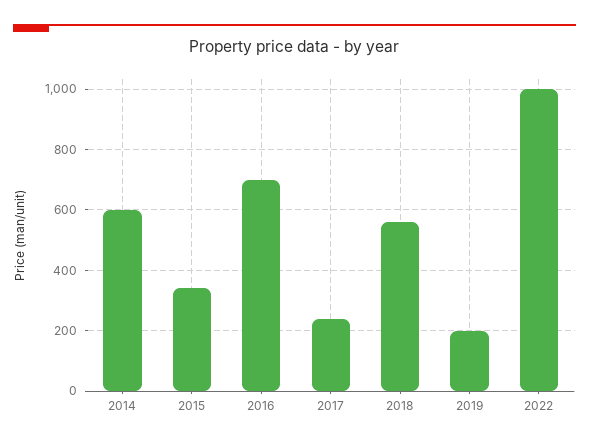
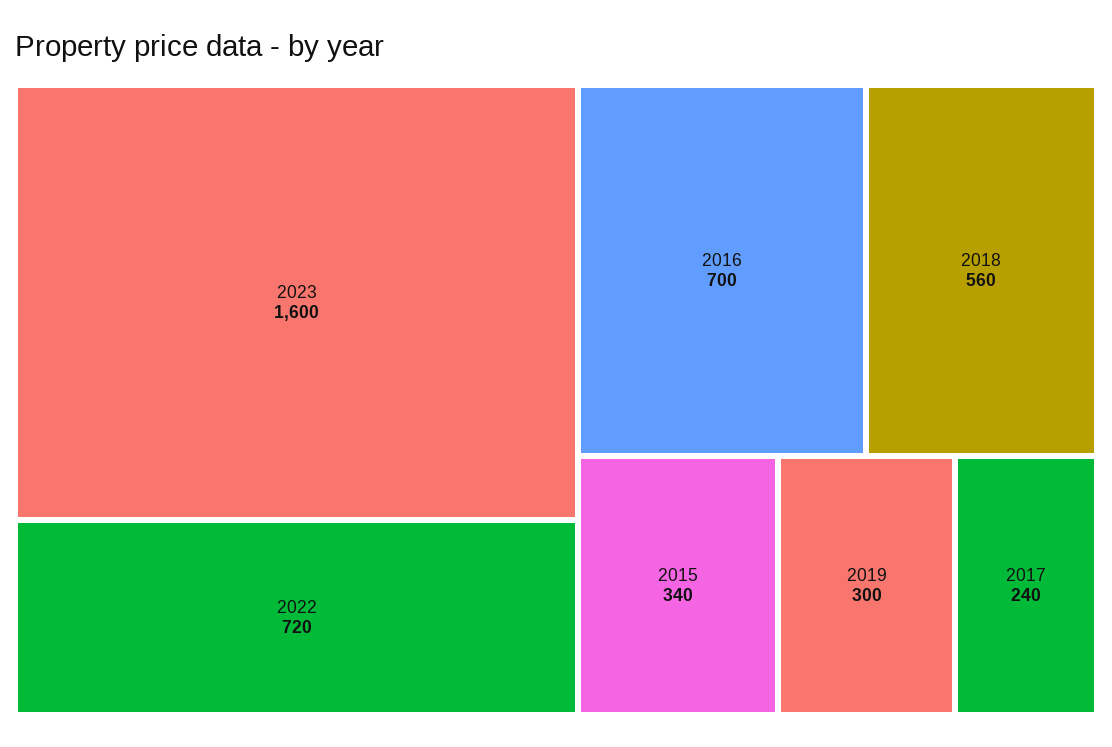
2014: 600 -> none
2019: 200 -> 300
2022: 1000 -> 720
2023: none -> 1600

